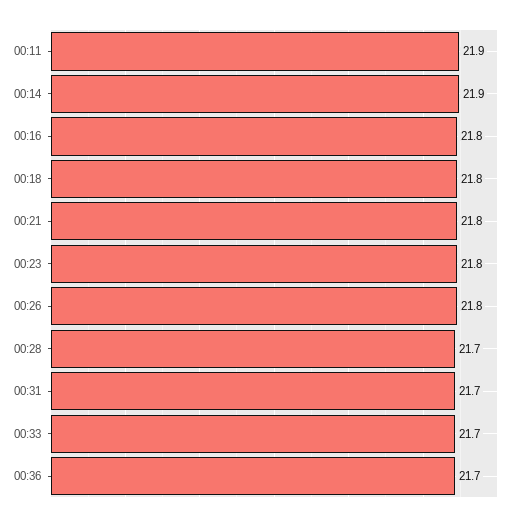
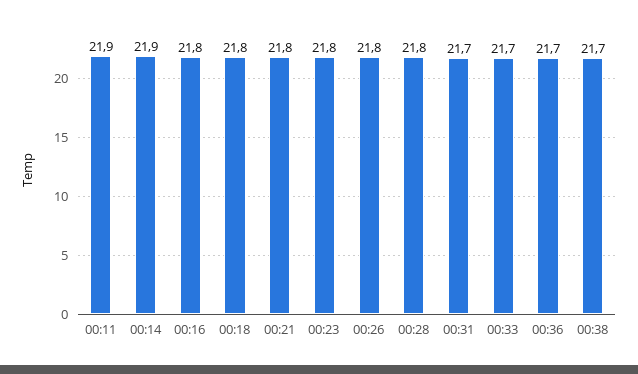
00:28: 21.7 -> 21.8
00:38: none -> 21.7

